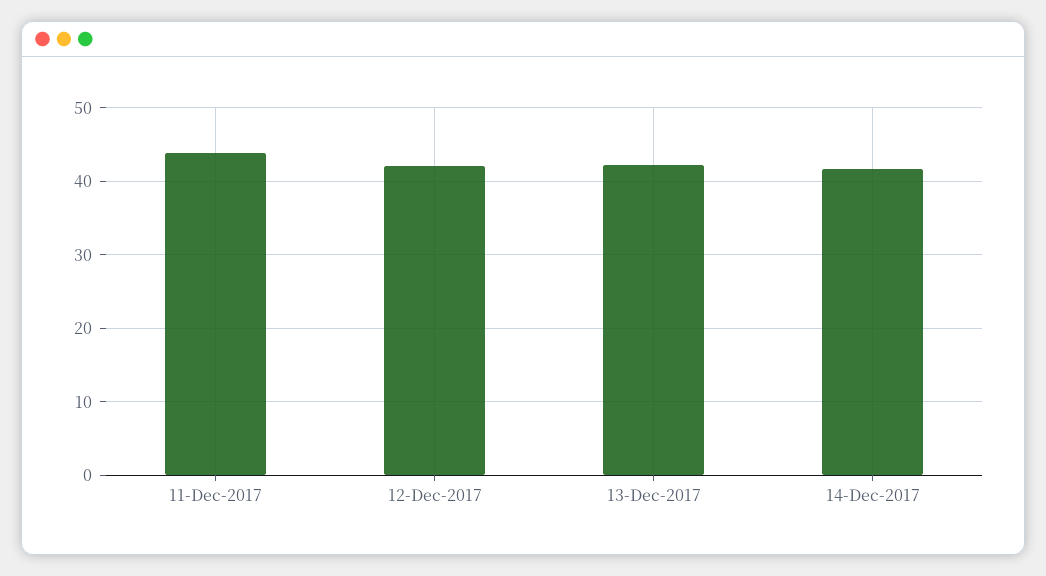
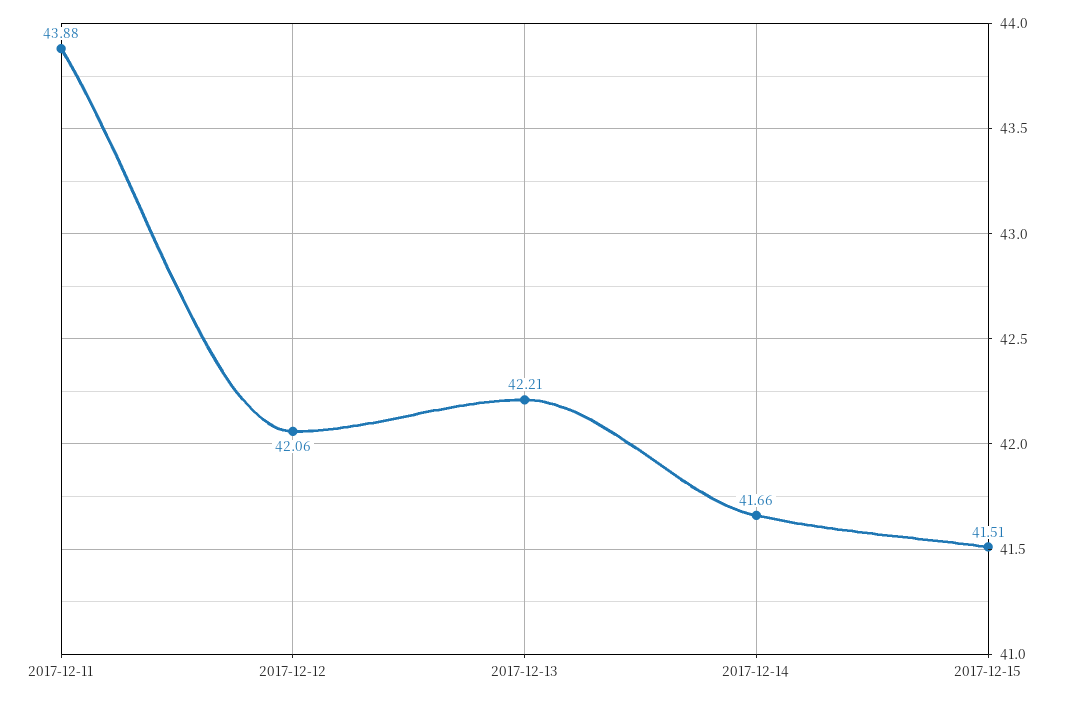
2017-12-15: none -> 41.51

